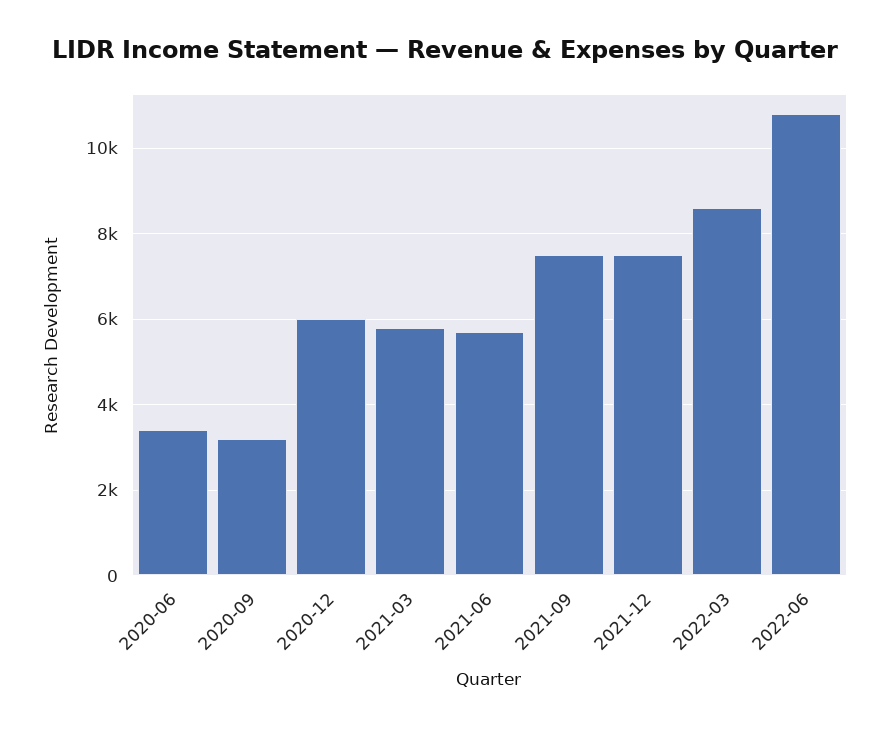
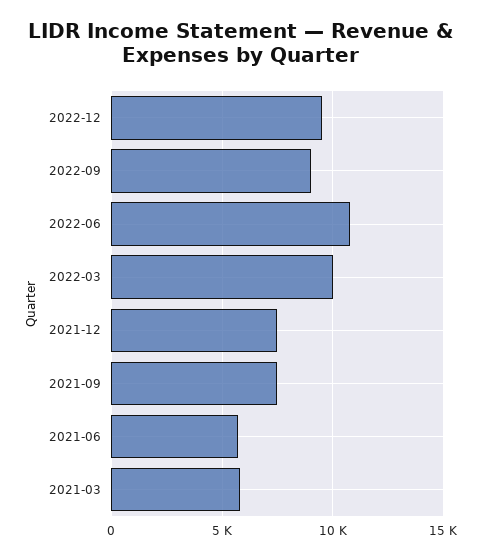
2020-06: 3400 -> none
2020-09: 3200 -> none
2020-12: 6000 -> none
2022-03: 8600 -> 10000
2022-12: none -> 9500
2022-09: none -> 9000

